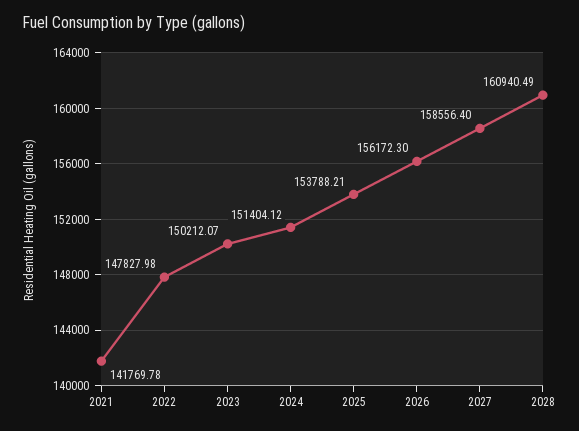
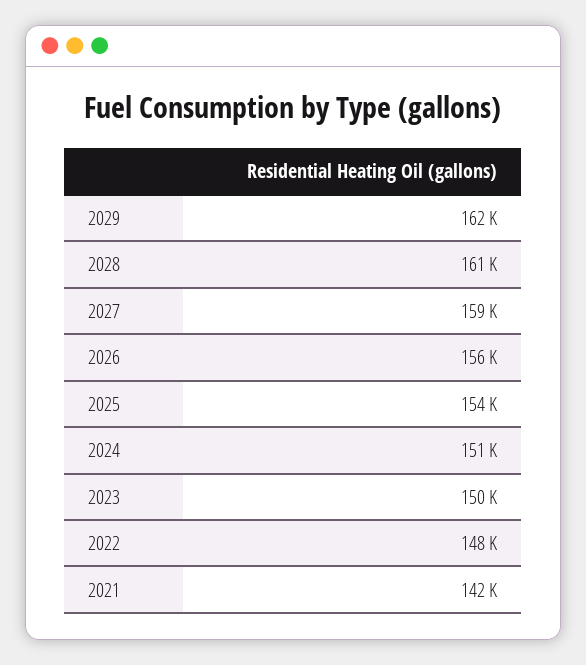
2029: none -> 162000

